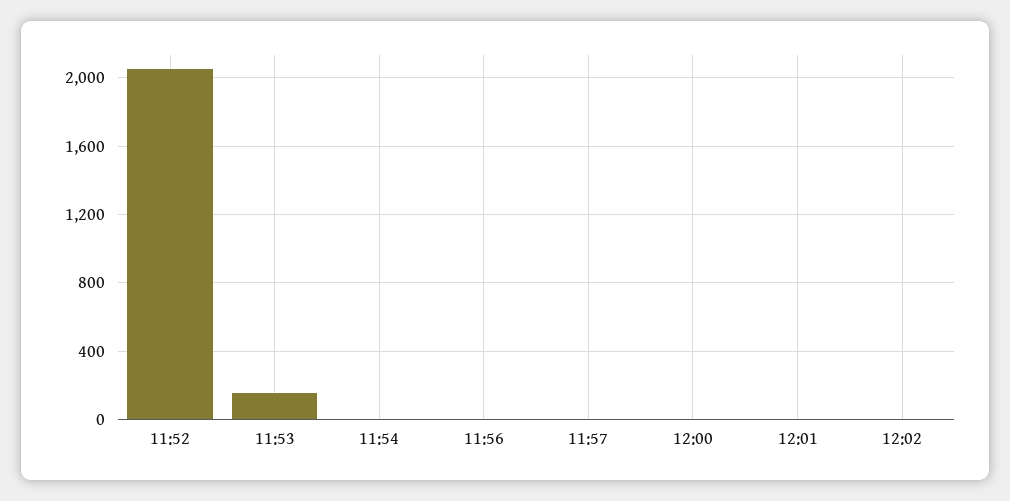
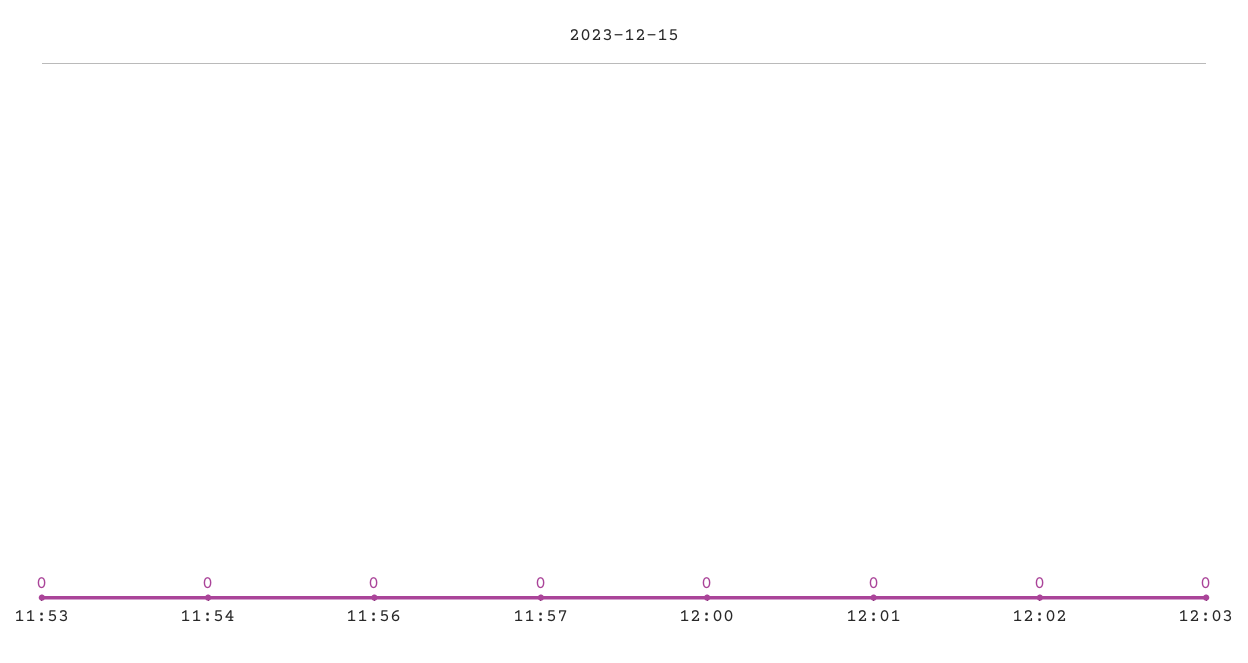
11:52: 2050 -> none
11:53: 150 -> 0
12:03: none -> 0

